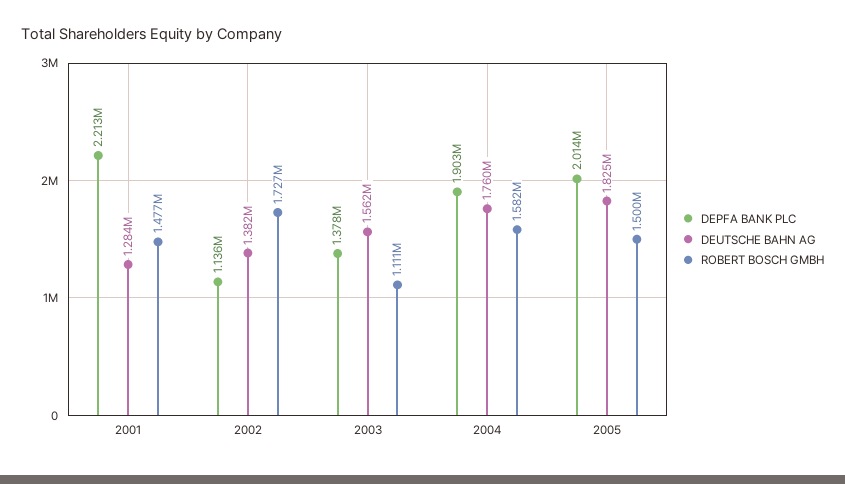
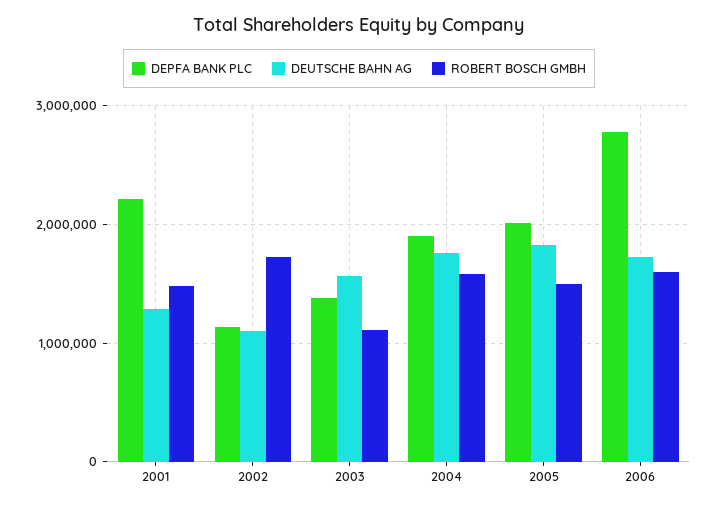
DEUTSCHE BAHN AG, 2002: 1382000 -> 1100000
DEPFA BANK PLC, 2006: none -> 2800000
DEUTSCHE BAHN AG, 2006: none -> 1700000
ROBERT BOSCH GMBH, 2006: none -> 1600000

